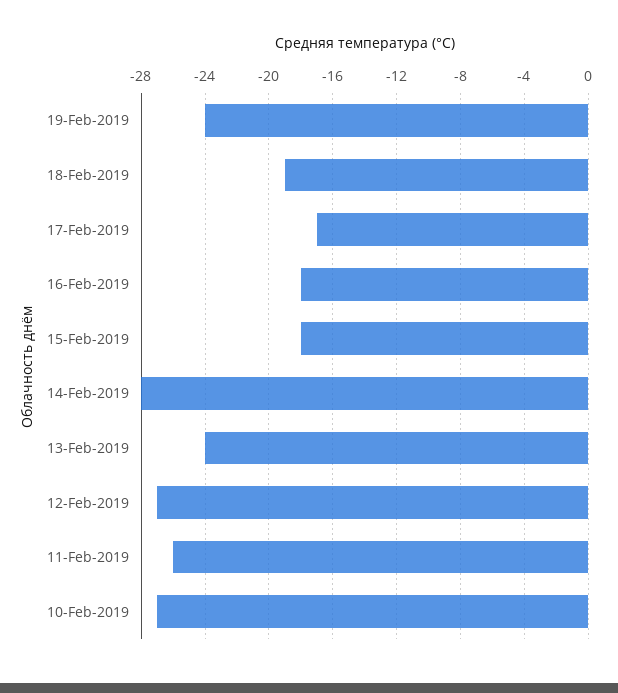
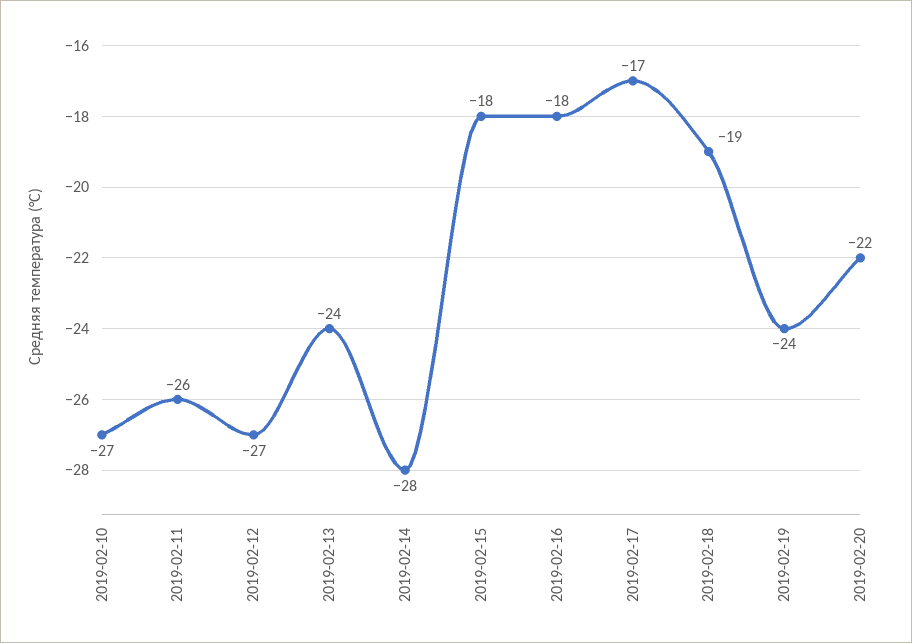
2019-02-20: none -> -22

